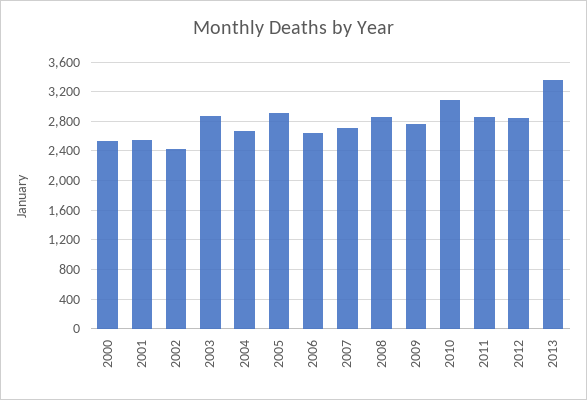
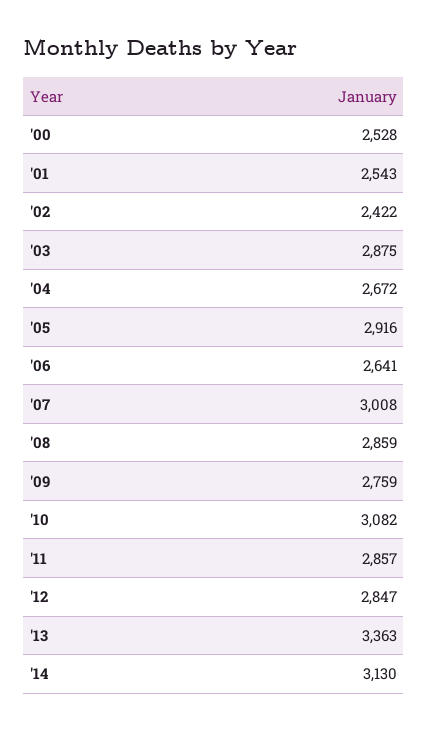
2007: 2700 -> 3008
'14: none -> 3130

